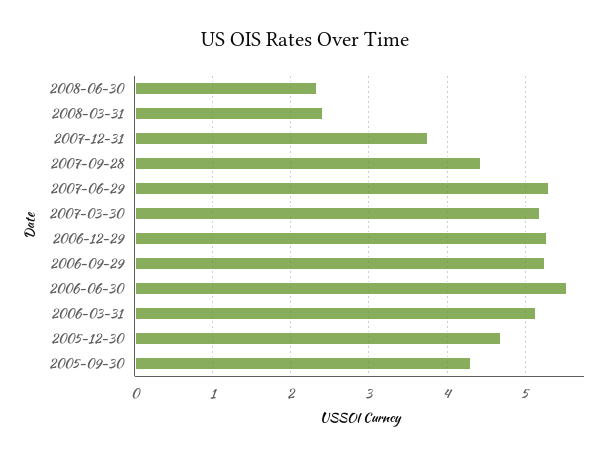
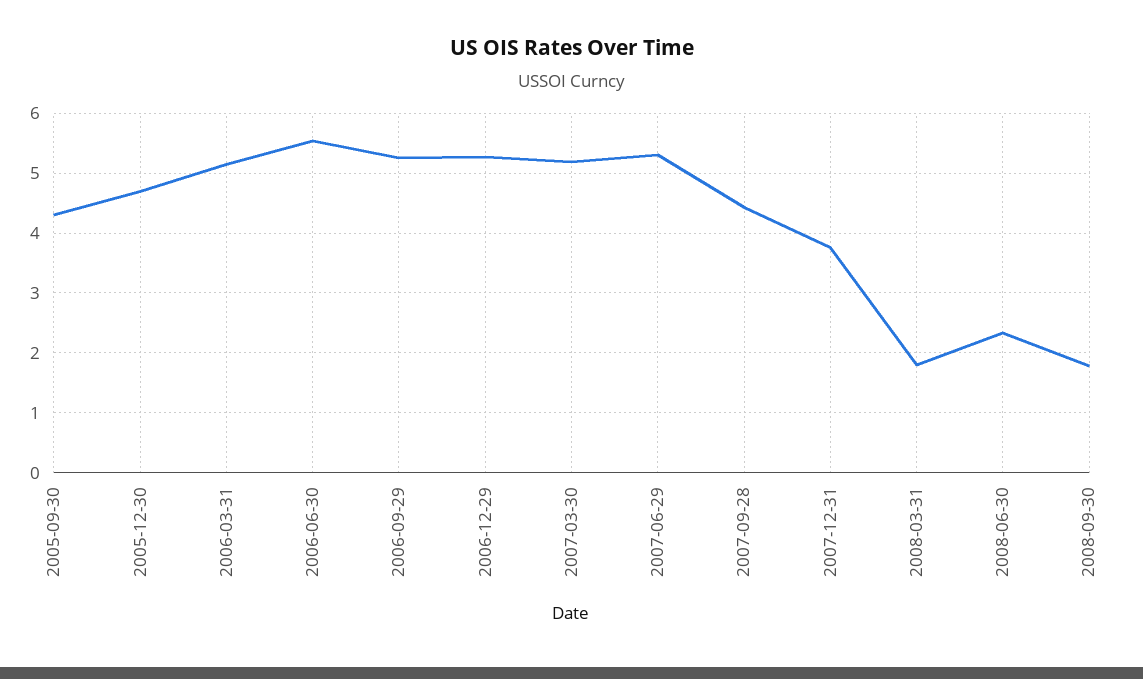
2008-03-31: 2.4 -> 1.8
2008-09-30: none -> 1.8

